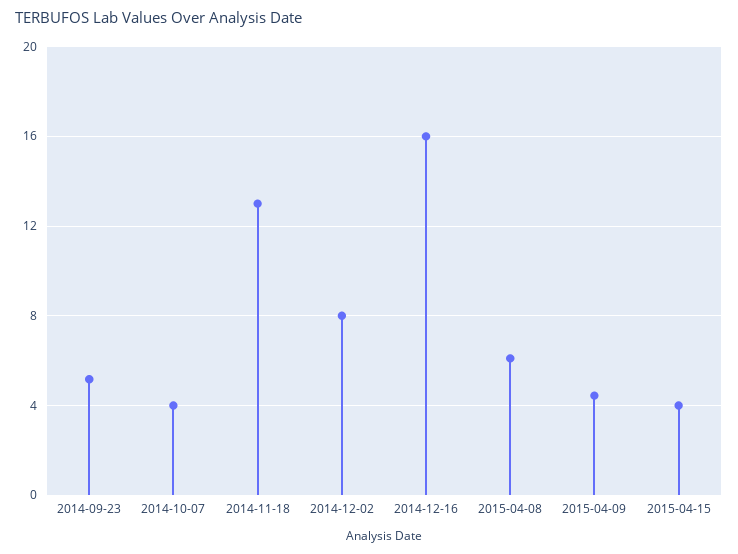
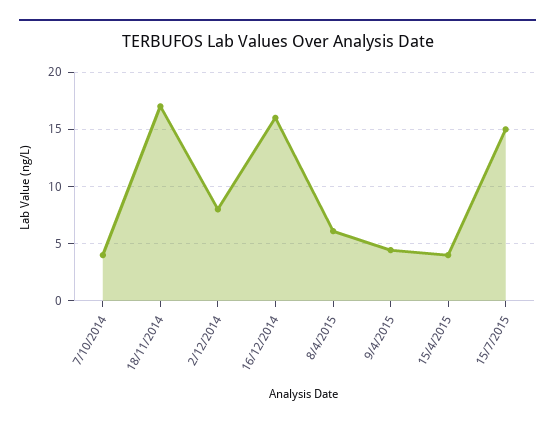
2014-09-23: 5 -> none
2014-11-18: 13 -> 17
15/7/2015: none -> 15

